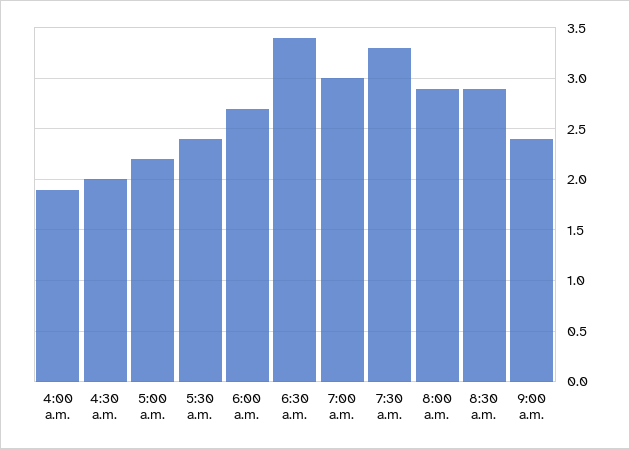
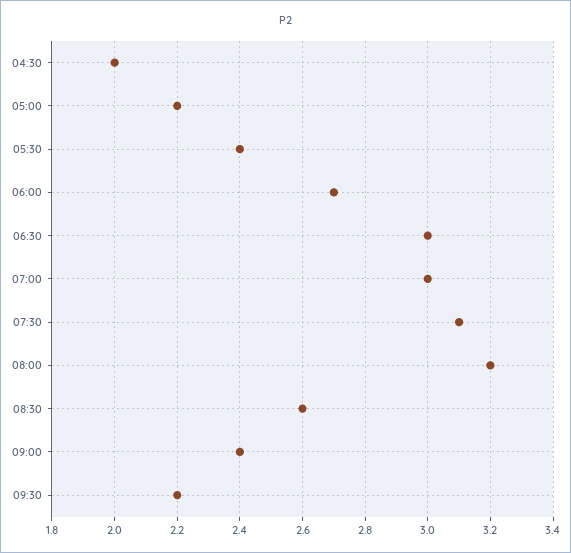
4:00 a.m.: 1.9 -> none
6:30 a.m.: 3.4 -> 3
7:30 a.m.: 3.3 -> 3.1
8:00 a.m.: 2.9 -> 3.2
8:30 a.m.: 2.9 -> 2.6
09:30: none -> 2.2

